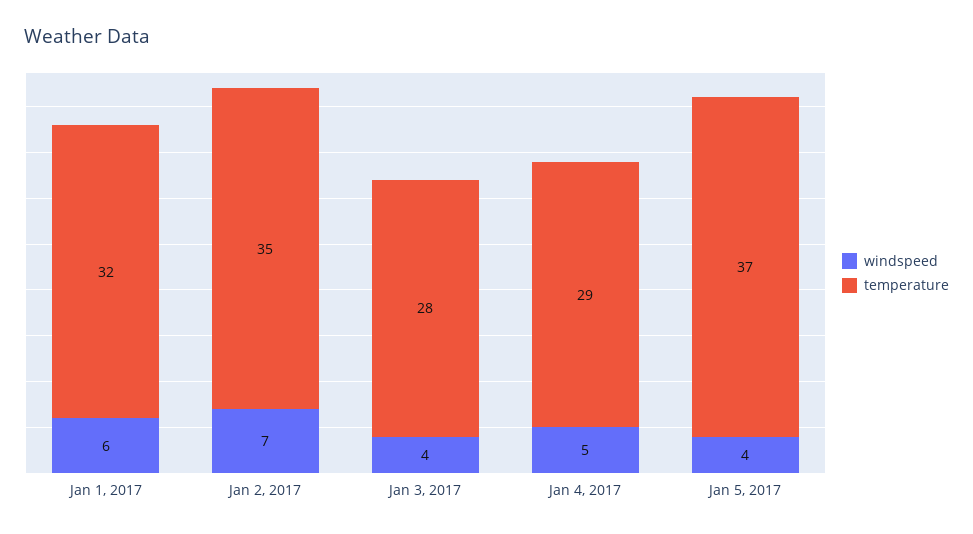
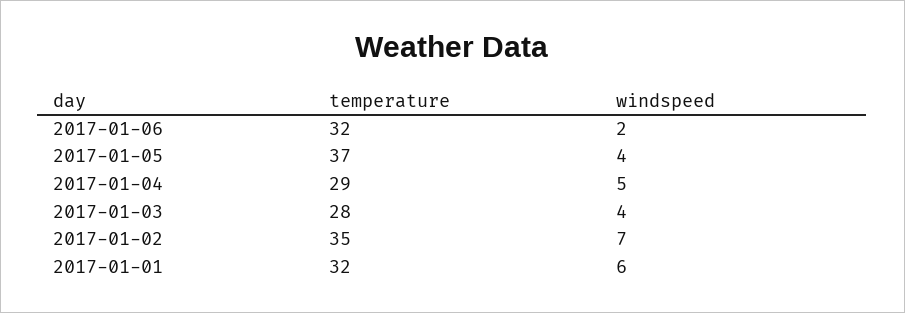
temperature, 2017-01-06: none -> 32
windspeed, 2017-01-06: none -> 2

